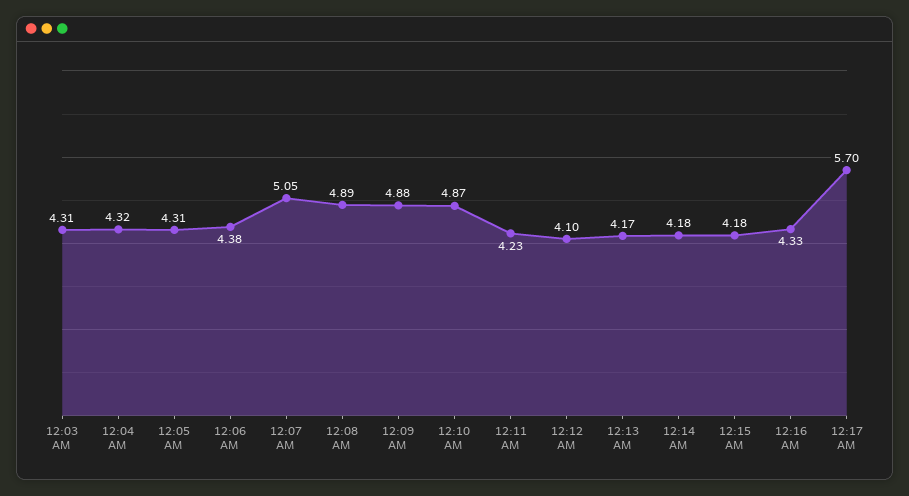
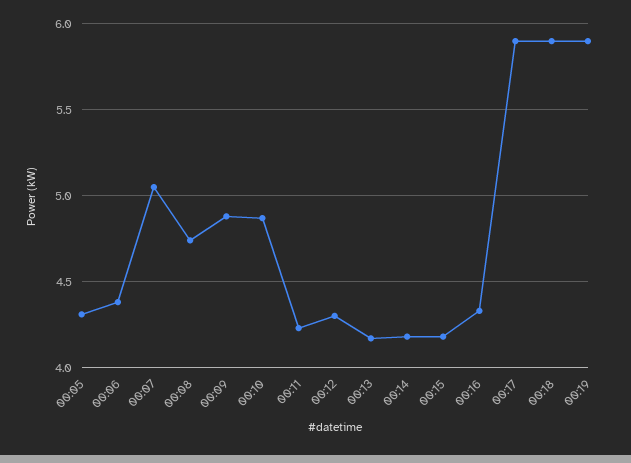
12:03 AM: 4.31 -> none
12:04 AM: 4.32 -> none
12:08 AM: 4.89 -> 4.75
12:12 AM: 4.1 -> 4.3
12:17 AM: 5.7 -> 5.9
00:18: none -> 5.9
00:19: none -> 5.9

